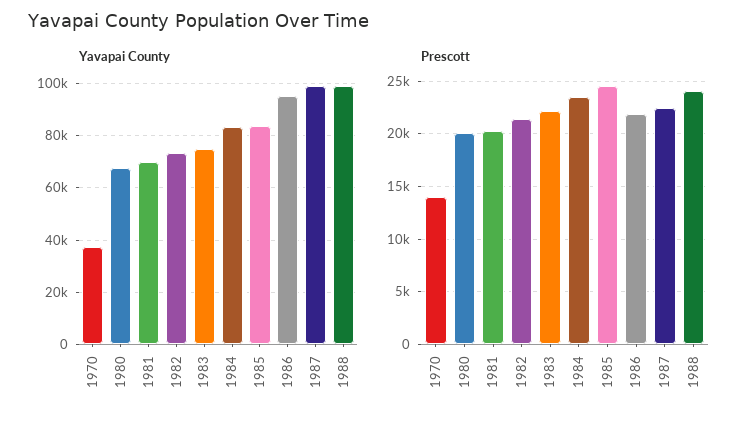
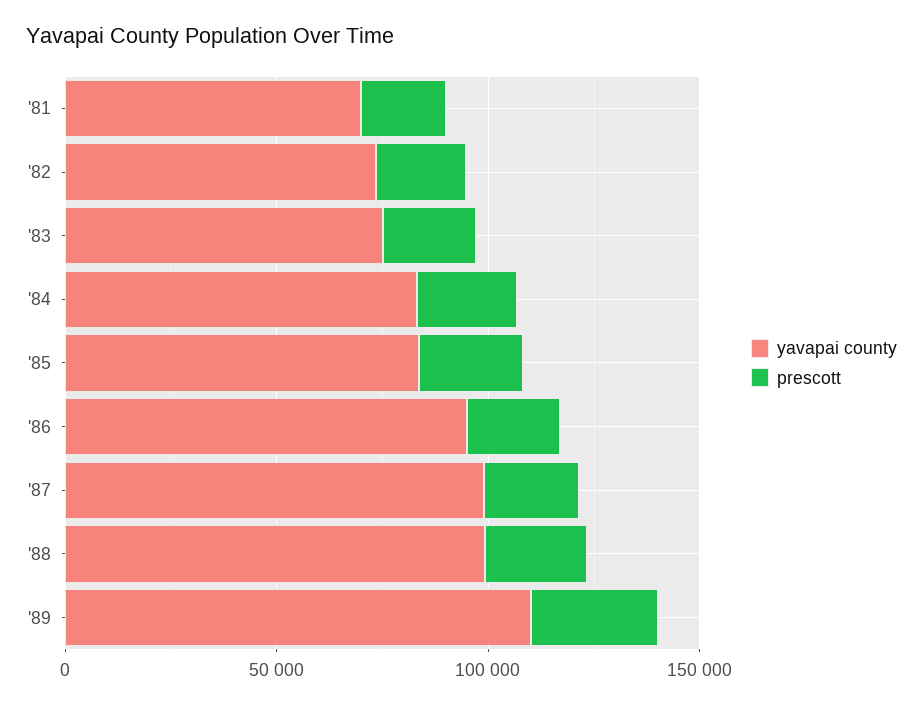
Yavapai County, 1970: 37500 -> none
Yavapai County, 1980: 67500 -> none
Prescott, 1970: 14000 -> none
Prescott, 1980: 20000 -> none
Yavapai County, '89: none -> 110000
Prescott, '89: none -> 30000

